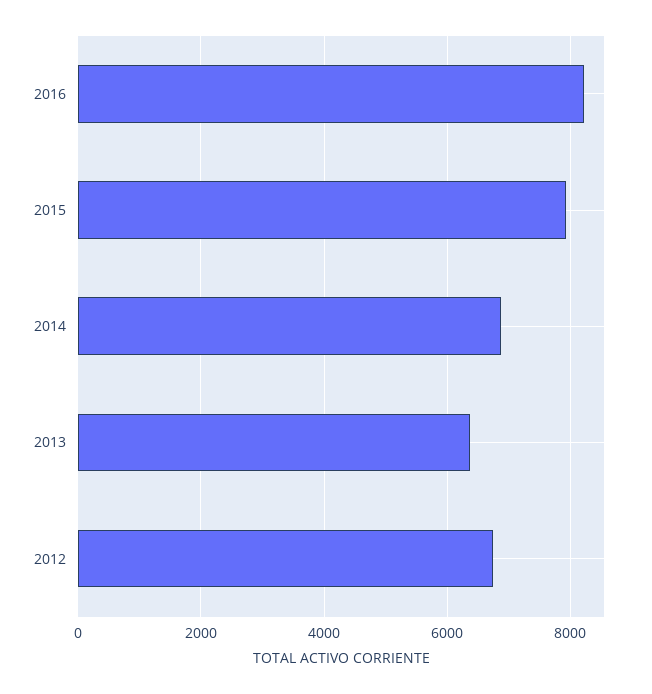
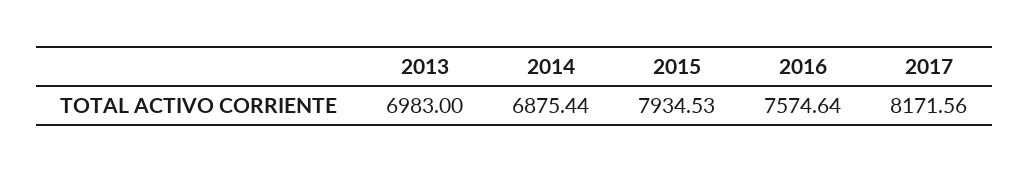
2016: 8200 -> 7574.64
2013: 6400 -> 6983
2012: 6800 -> none
2017: none -> 8171.56

